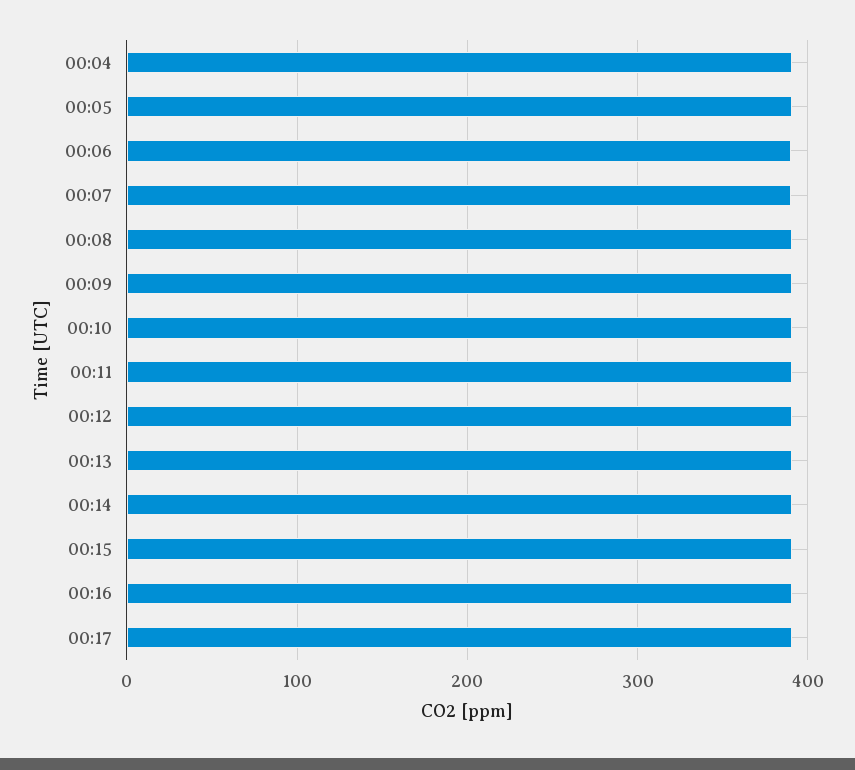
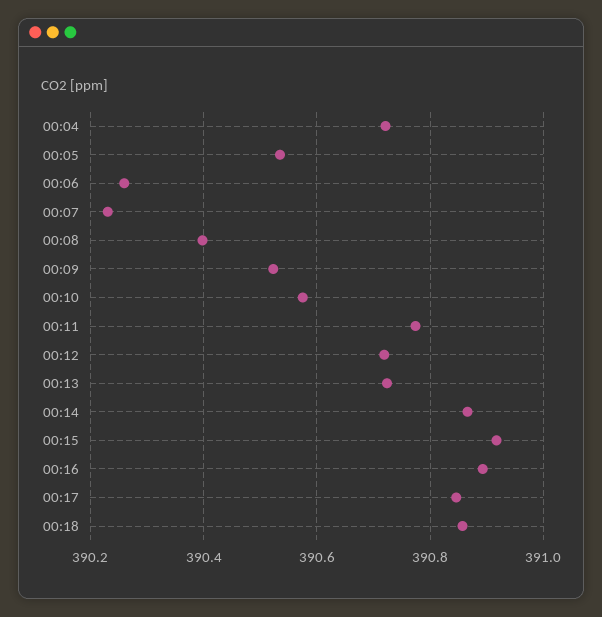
00:18: none -> 390.86

